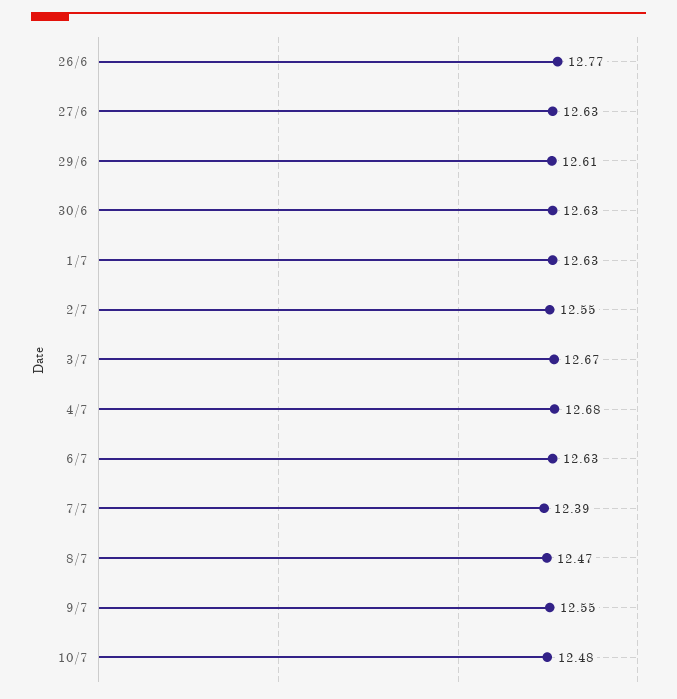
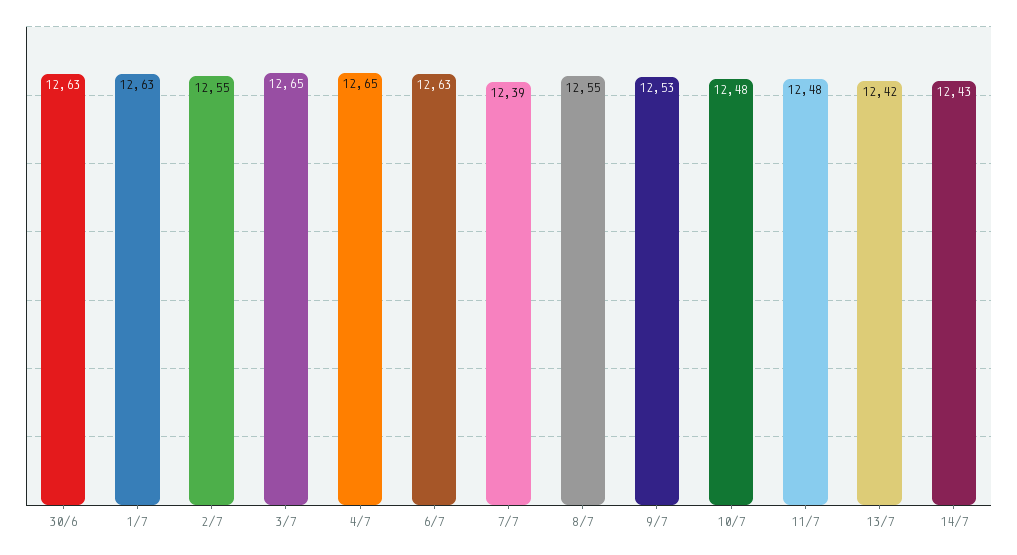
26/6: 12.77 -> none
27/6: 12.63 -> none
29/6: 12.61 -> none
3/7: 12.67 -> 12.65
4/7: 12.68 -> 12.65
8/7: 12.47 -> 12.55
9/7: 12.55 -> 12.53
11/7: none -> 12.48
13/7: none -> 12.42
14/7: none -> 12.43

